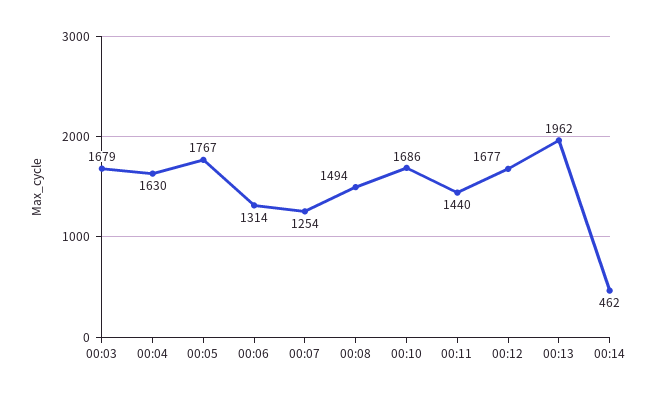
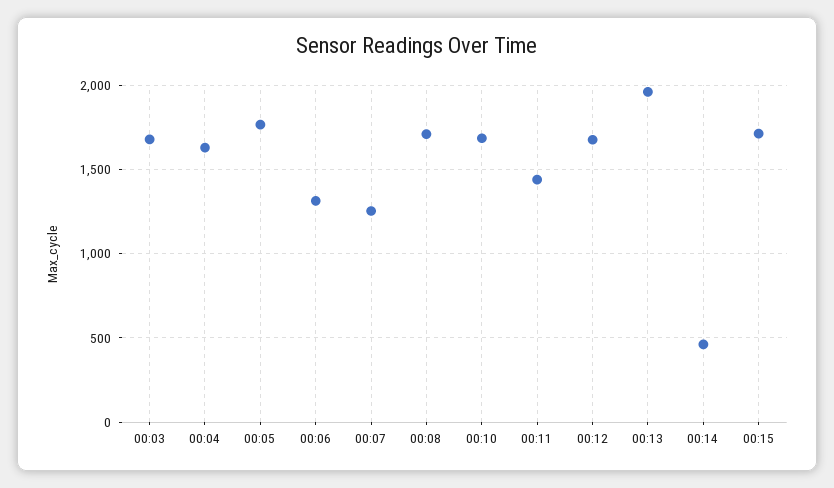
00:08: 1494 -> 1700
00:15: none -> 1700

